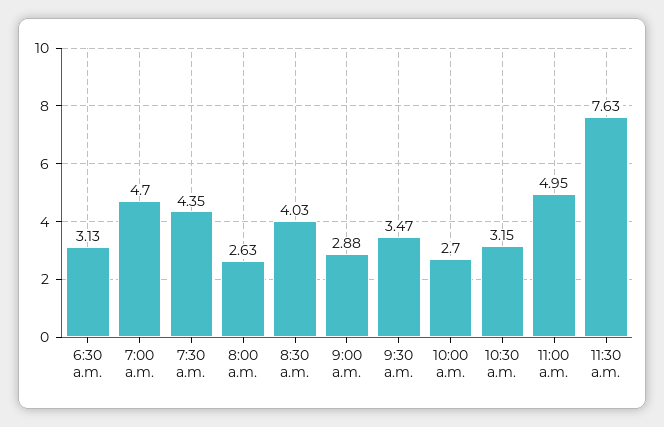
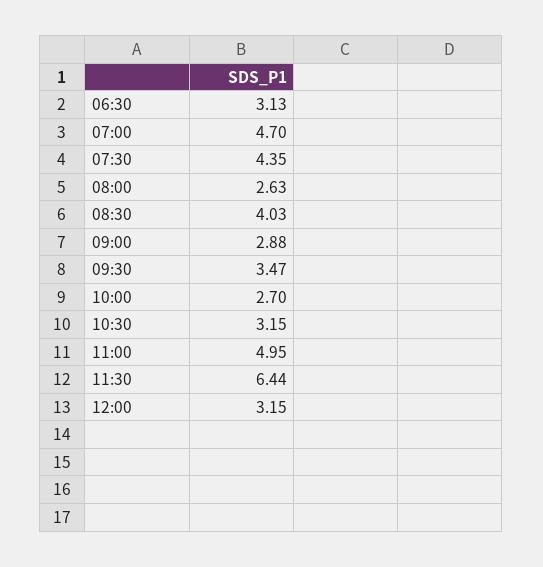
11:30 a.m.: 7.63 -> 6.44
12:00: none -> 3.15

